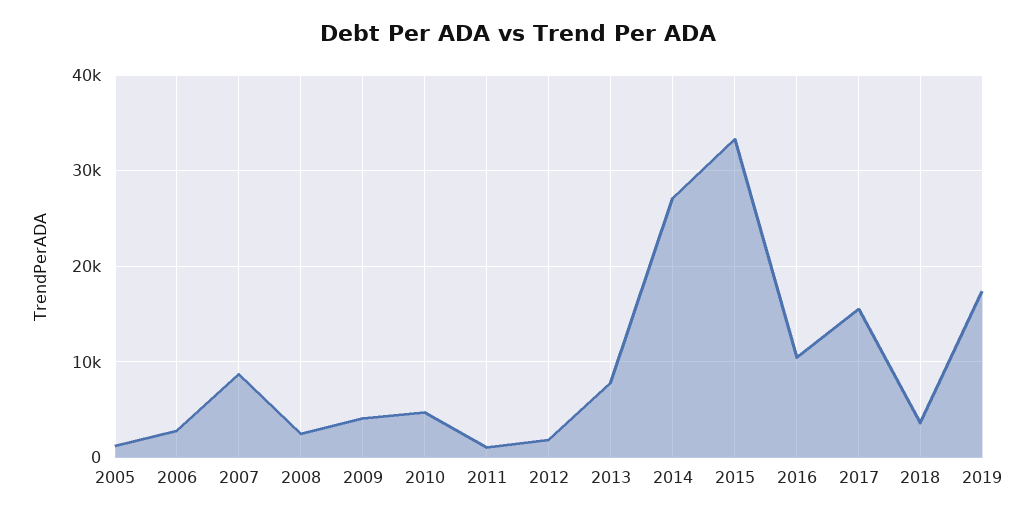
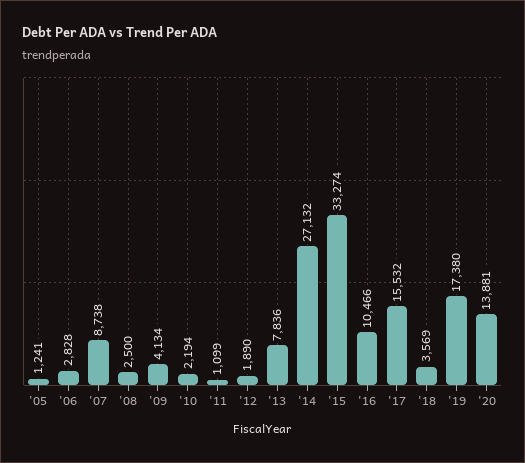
2010: 5000 -> 2194
'20: none -> 13881

